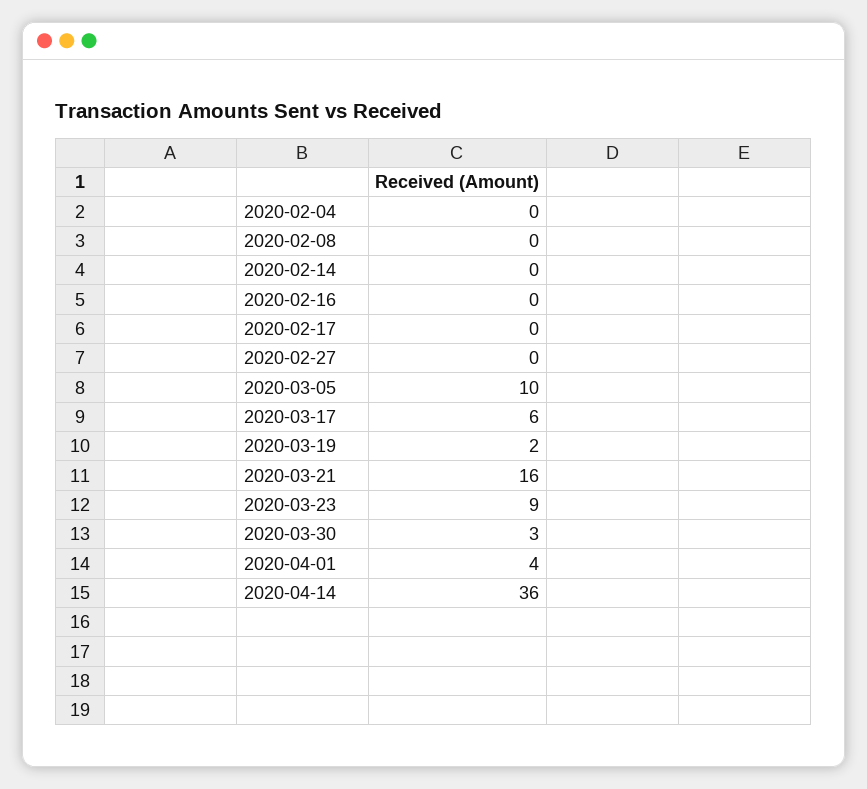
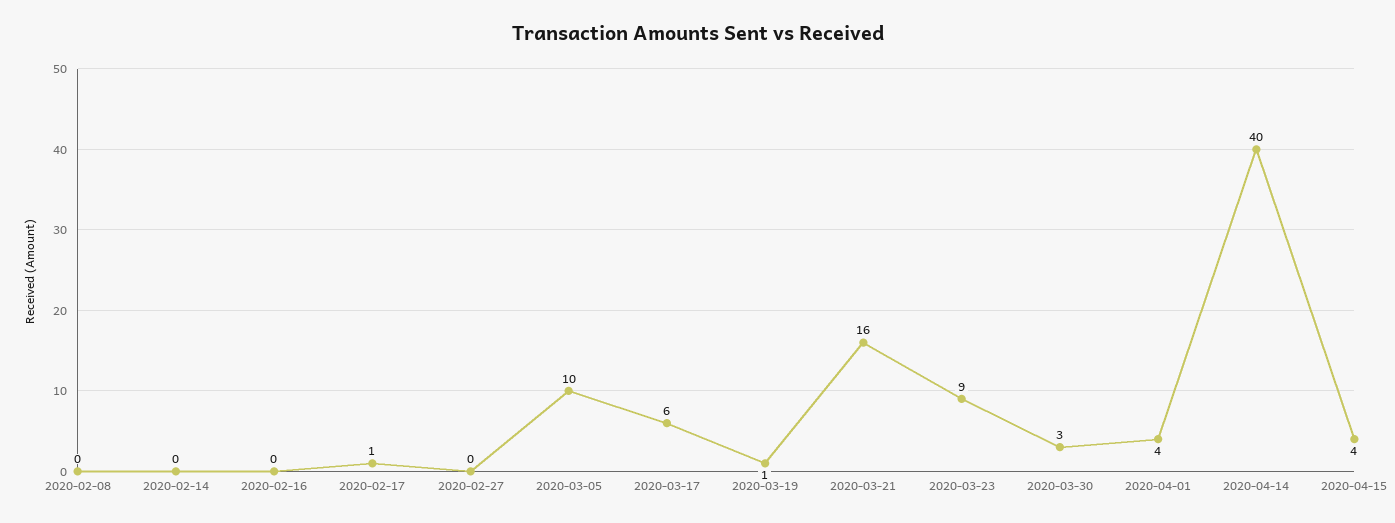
2020-02-04: 0 -> none
2020-02-17: 0 -> 1
2020-03-19: 2 -> 1
2020-04-14: 36 -> 40
2020-04-15: none -> 4

